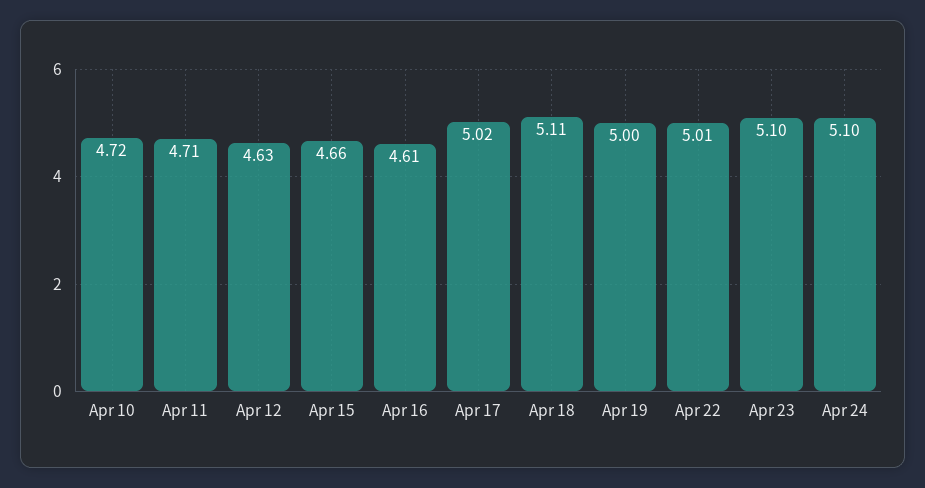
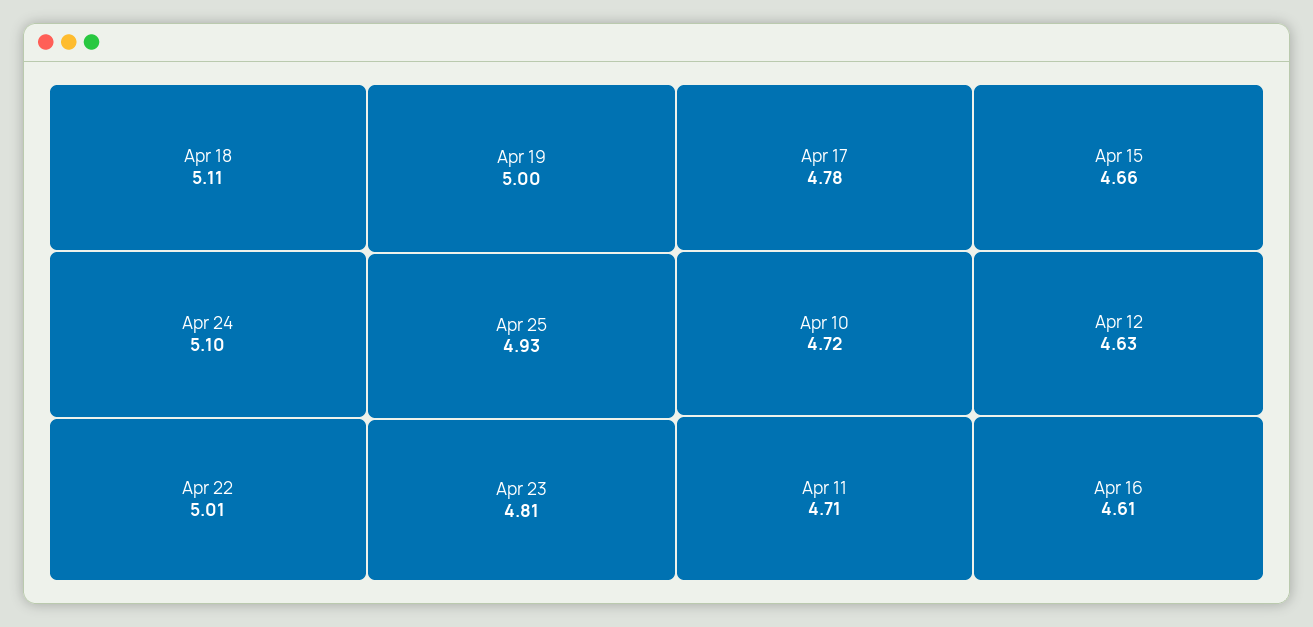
Apr 17: 5.02 -> 4.78
Apr 23: 5.1 -> 4.81
Apr 25: none -> 4.93

